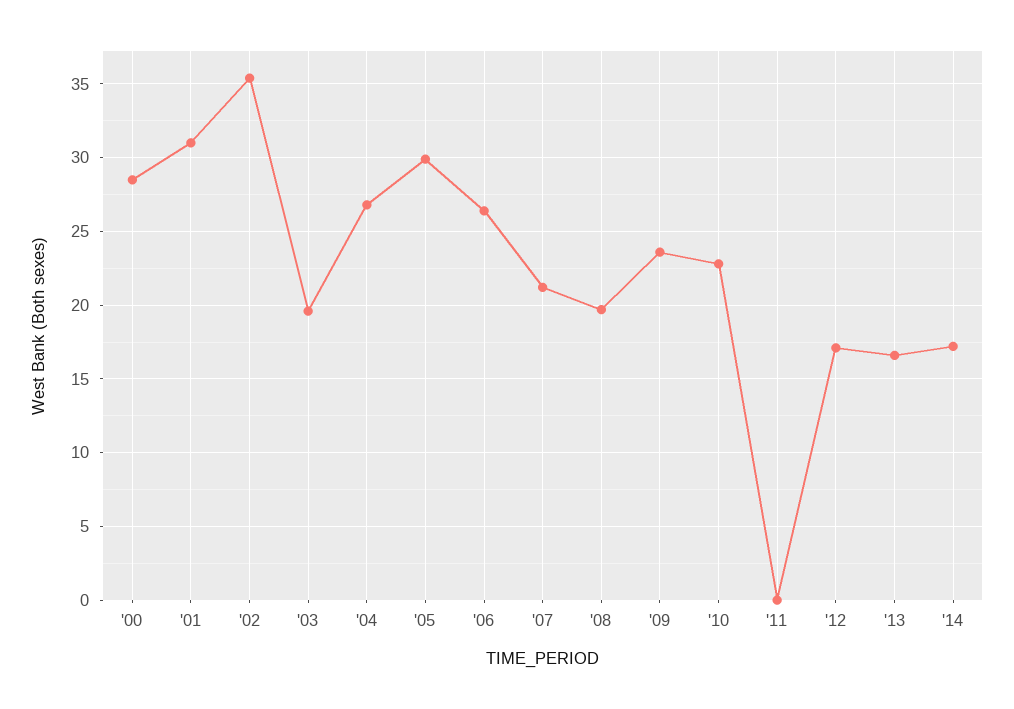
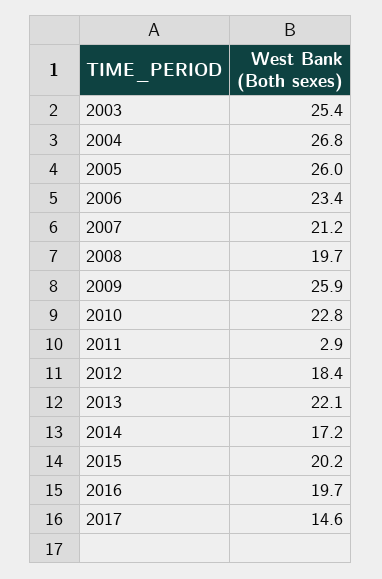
'00: 28.5 -> none
'01: 31 -> none
'02: 35.5 -> none
'03: 19.5 -> 25.4
'05: 30 -> 26
'06: 26.5 -> 23.4
'09: 23.5 -> 25.9
'11: 0 -> 2.9
'12: 17 -> 18.4
'13: 16.5 -> 22.1
2015: none -> 20.2
2016: none -> 19.7
2017: none -> 14.6

